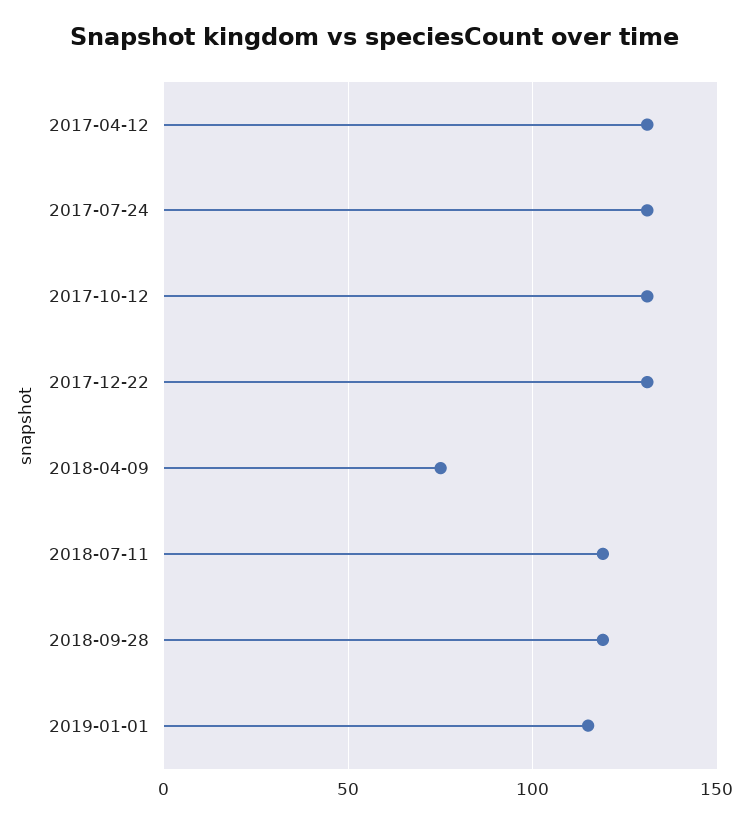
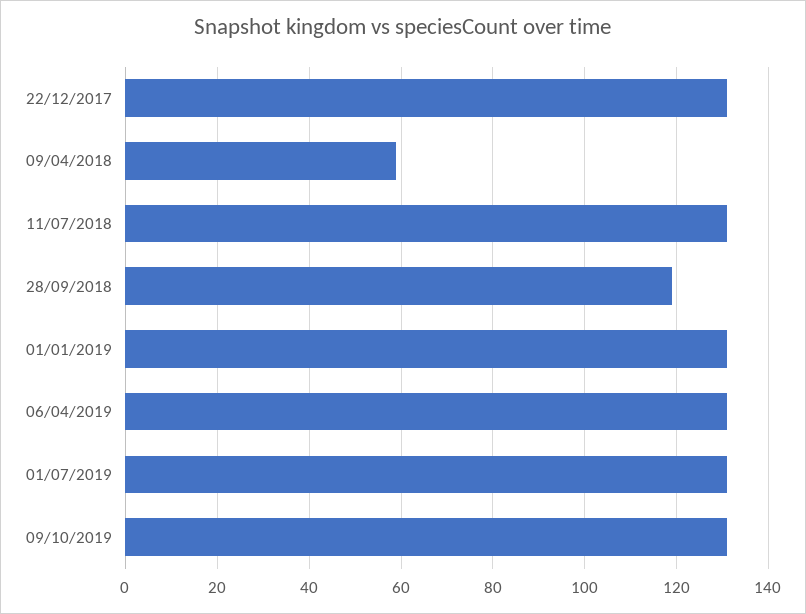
2017-04-12: 130 -> none
2017-07-24: 130 -> none
2017-10-12: 130 -> none
2018-04-09: 75 -> 60
2018-07-11: 120 -> 130
2019-01-01: 115 -> 130
06/04/2019: none -> 130
01/07/2019: none -> 130
09/10/2019: none -> 130

